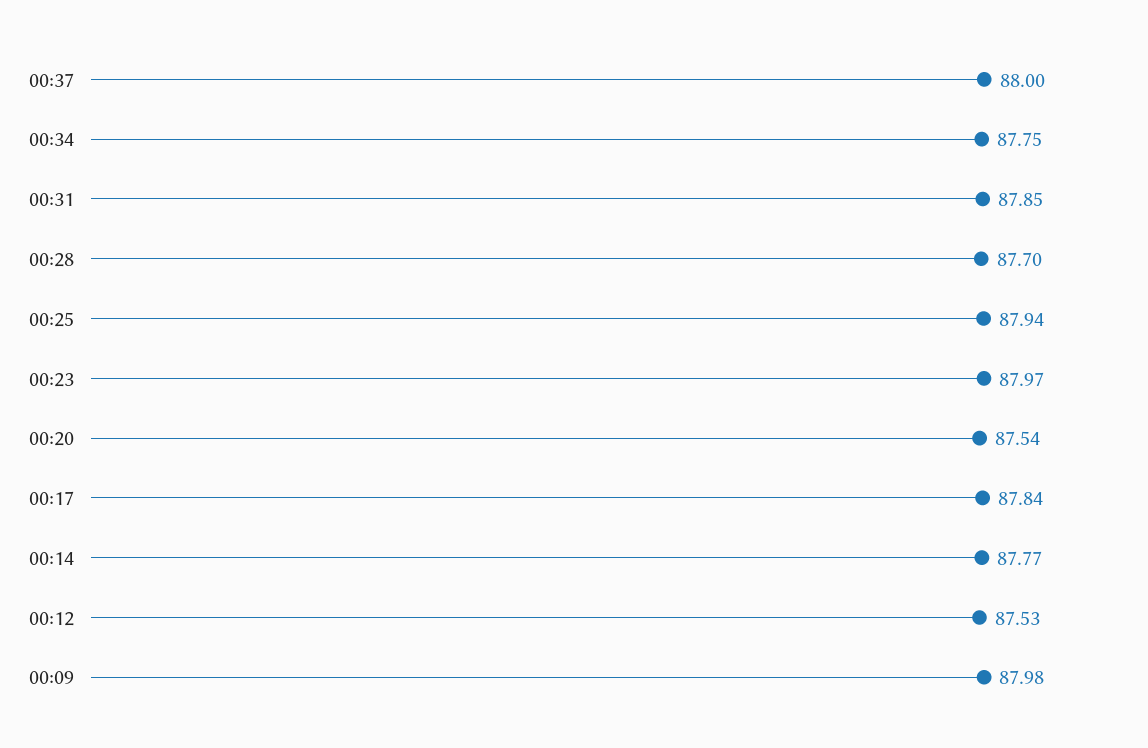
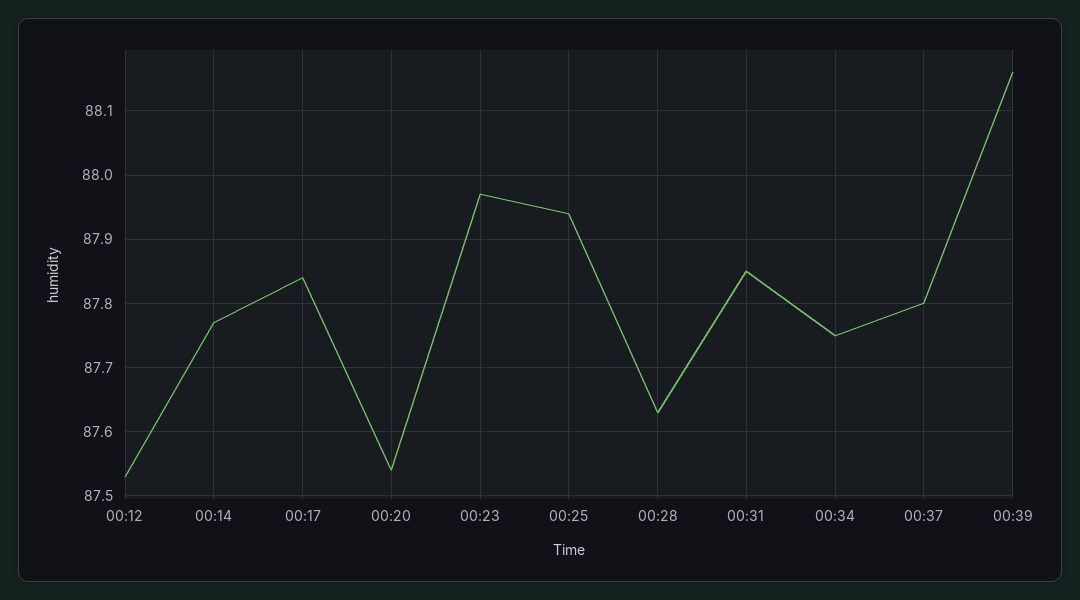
00:37: 88 -> 87.8
00:28: 87.7 -> 87.63
00:09: 87.98 -> none
00:39: none -> 88.16

